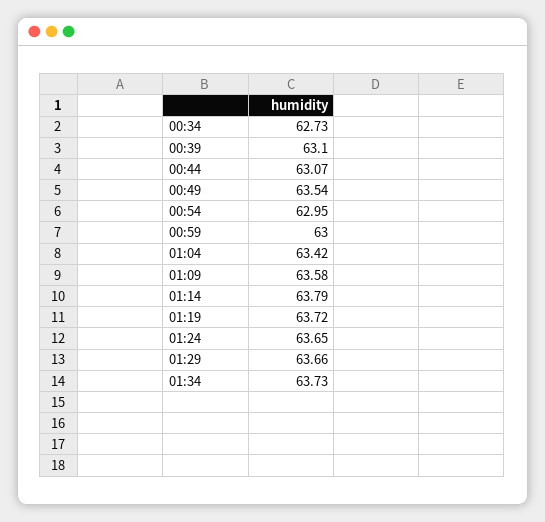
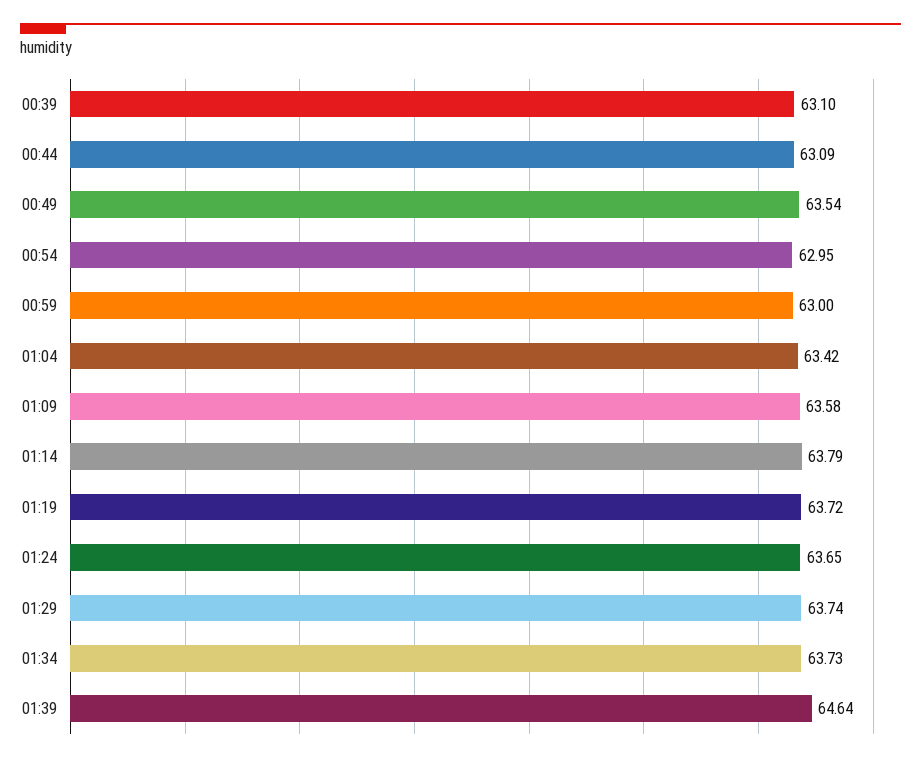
00:34: 62.73 -> none
00:44: 63.07 -> 63.09
01:29: 63.66 -> 63.74
01:39: none -> 64.64

